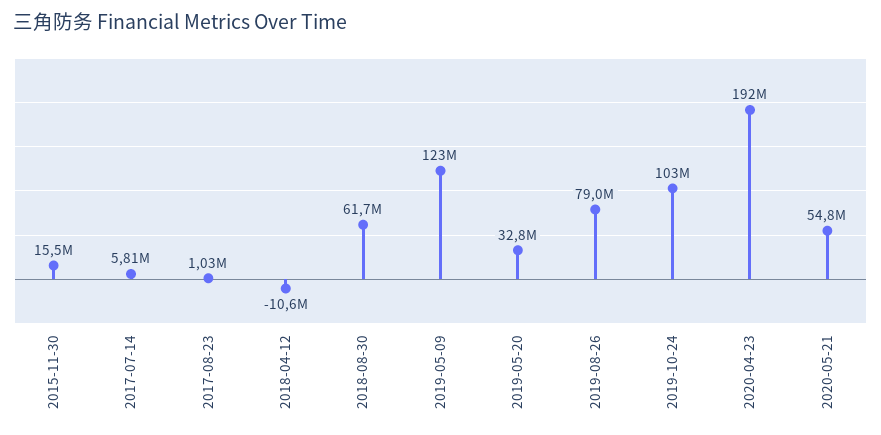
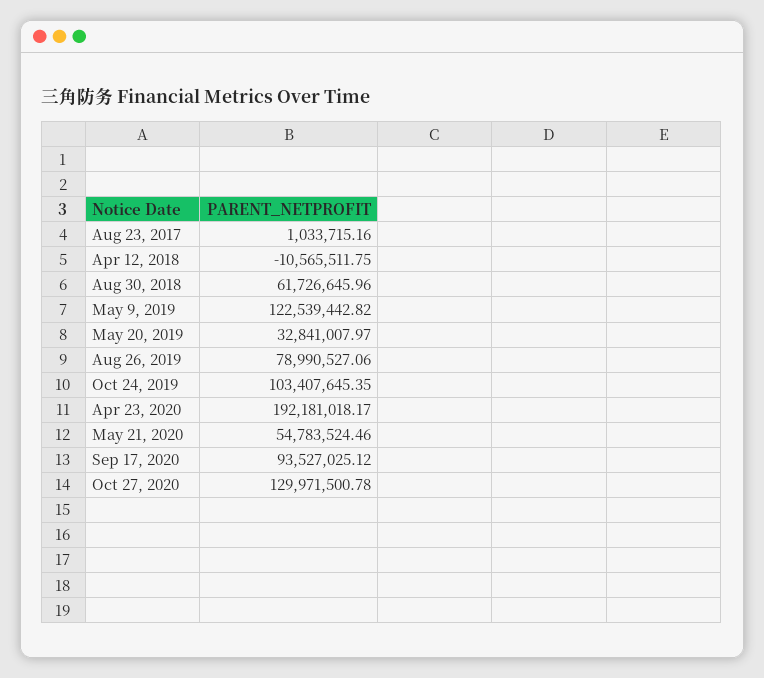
2015-11-30: 15500000 -> none
2017-07-14: 5810000 -> none
Sep 17, 2020: none -> 93527025.12
Oct 27, 2020: none -> 129971500.78

